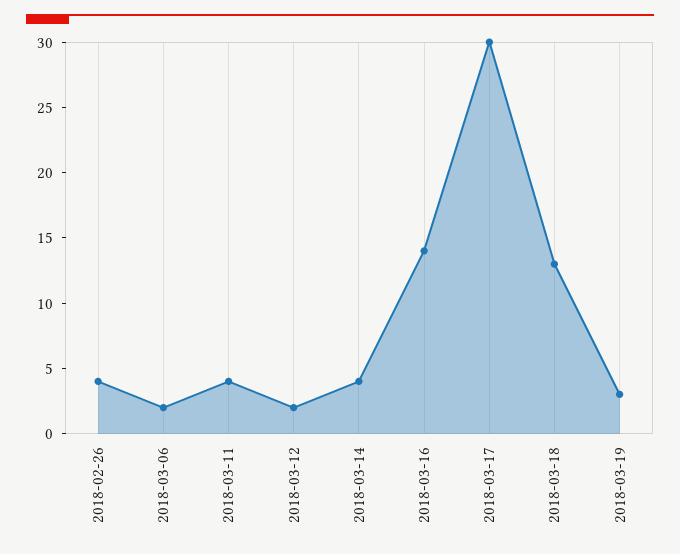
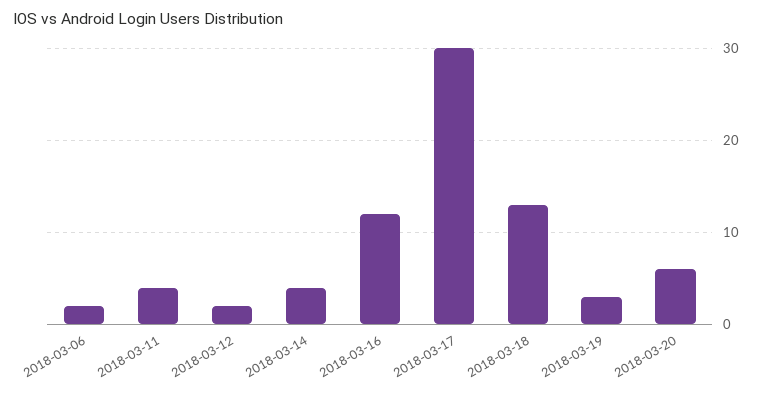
2018-02-26: 4 -> none
2018-03-16: 14 -> 12
2018-03-20: none -> 6

